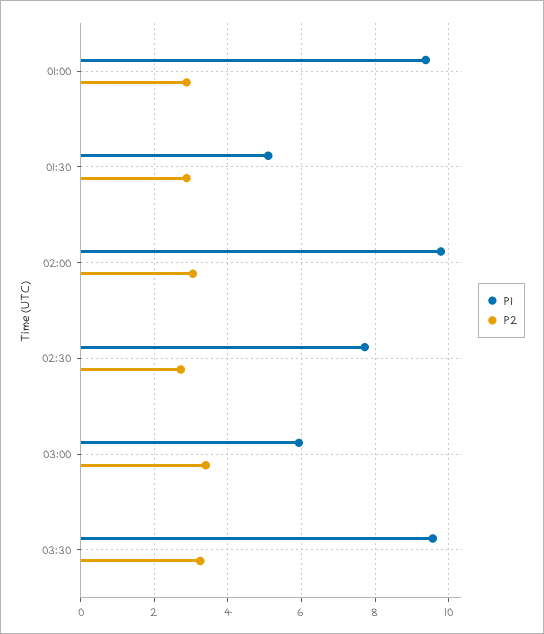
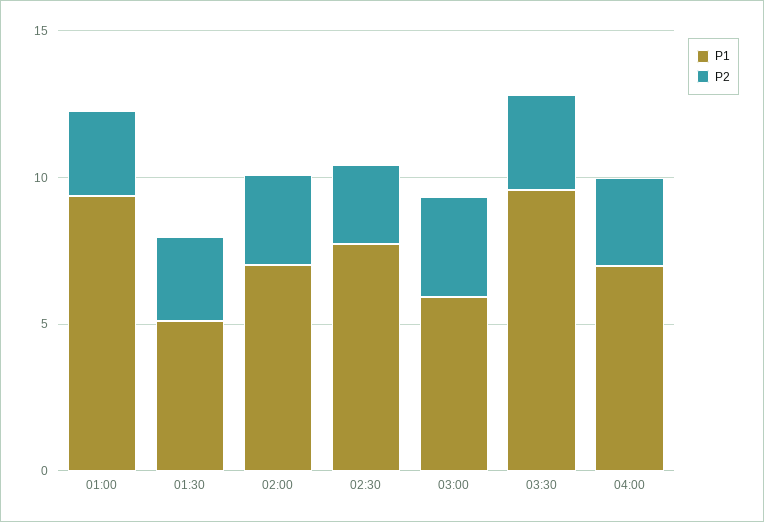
P1, 02:00: 9.8 -> 7
P1, 04:00: none -> 7
P2, 04:00: none -> 3

